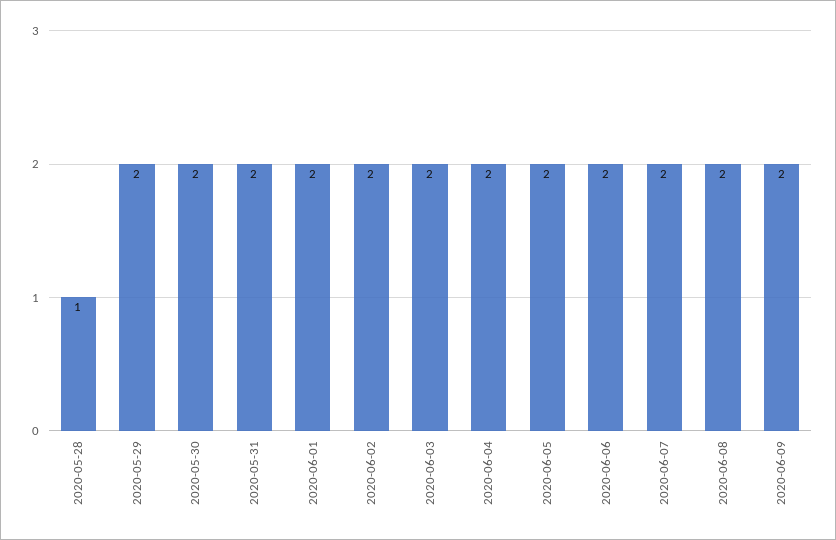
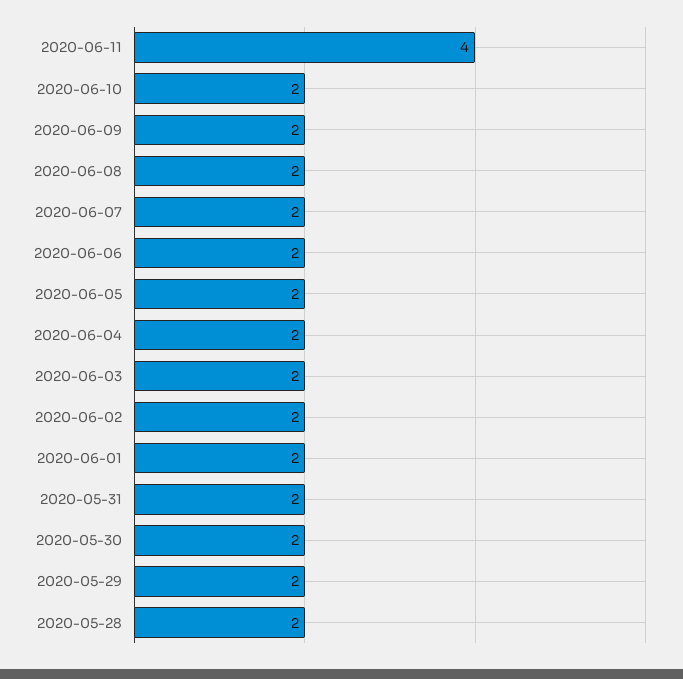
2020-05-28: 1 -> 2
2020-06-11: none -> 4
2020-06-10: none -> 2

